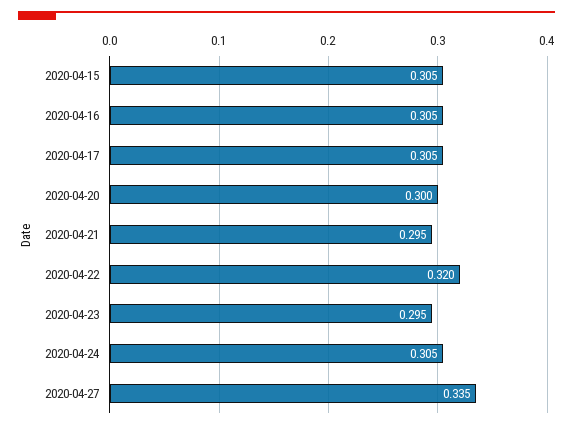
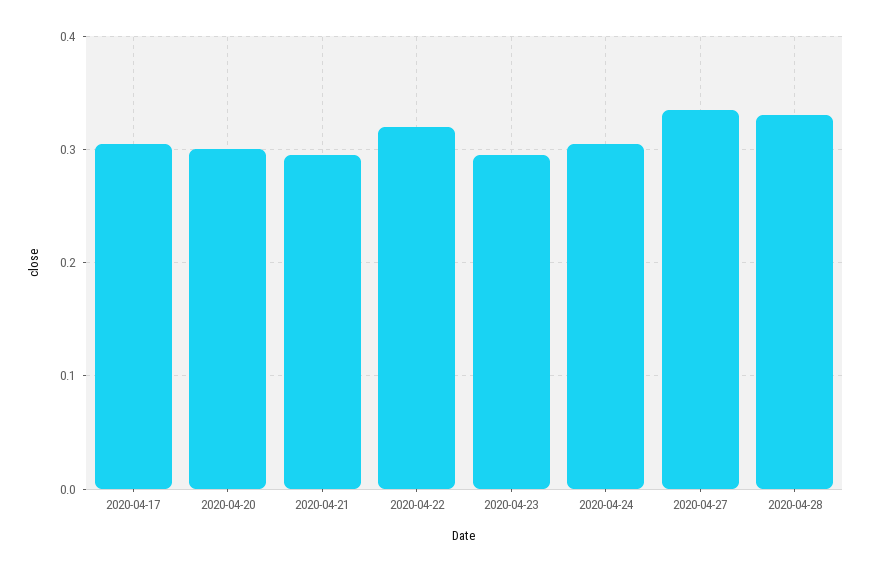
2020-04-15: 0.305 -> none
2020-04-16: 0.305 -> none
2020-04-28: none -> 0.33

